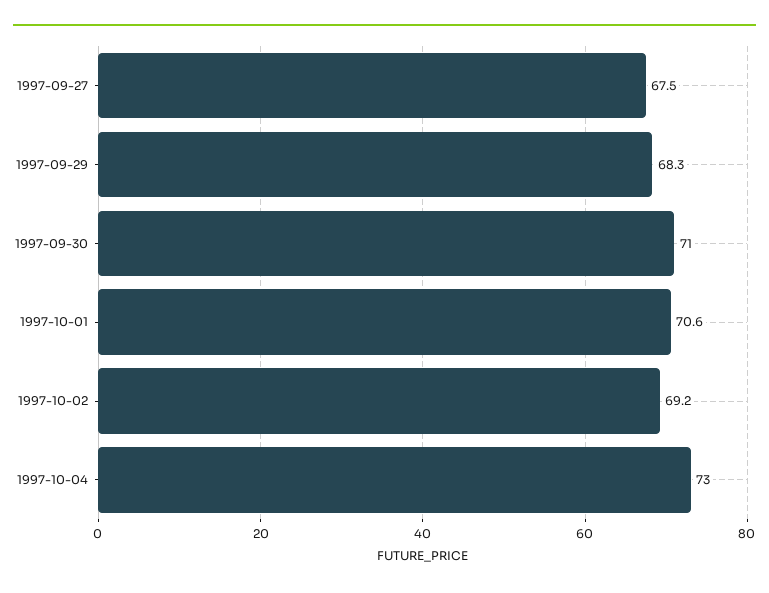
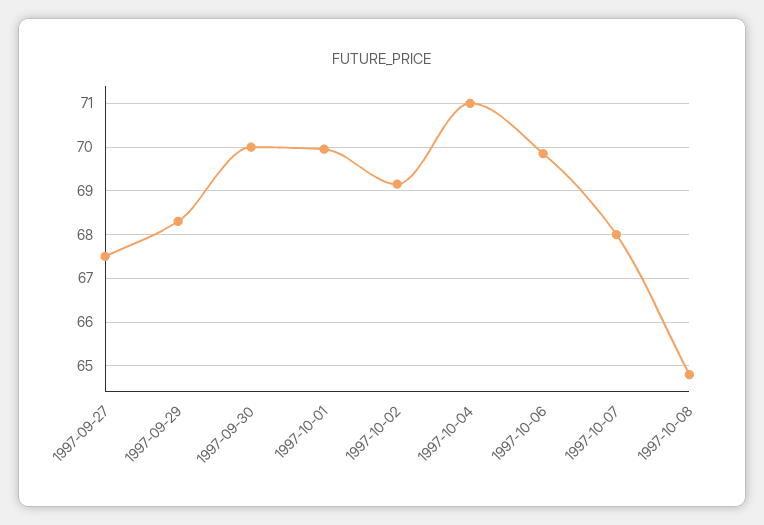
1997-09-30: 71 -> 70
1997-10-01: 70.6 -> 70
1997-10-04: 73 -> 71
1997-10-06: none -> 69.8
1997-10-07: none -> 68
1997-10-08: none -> 64.8

